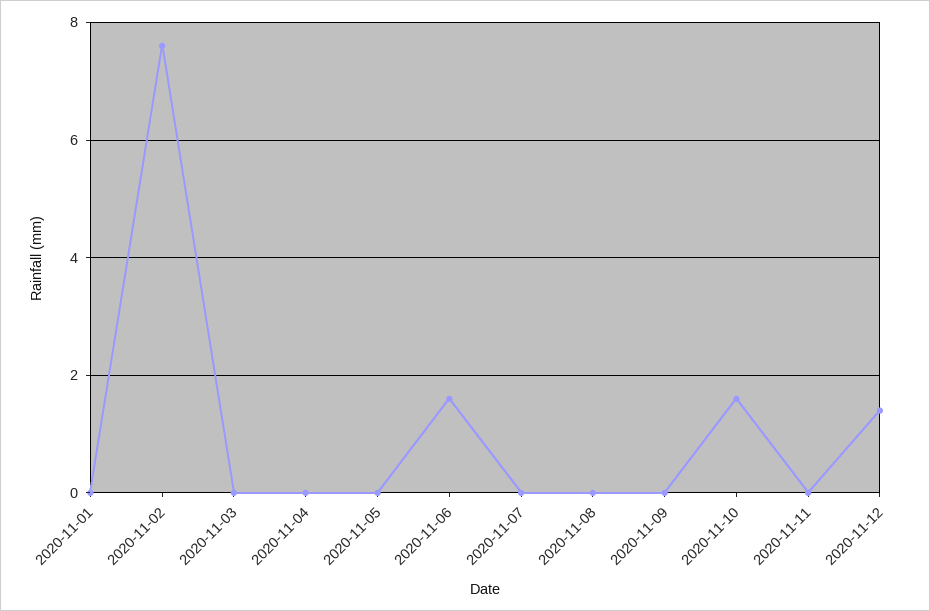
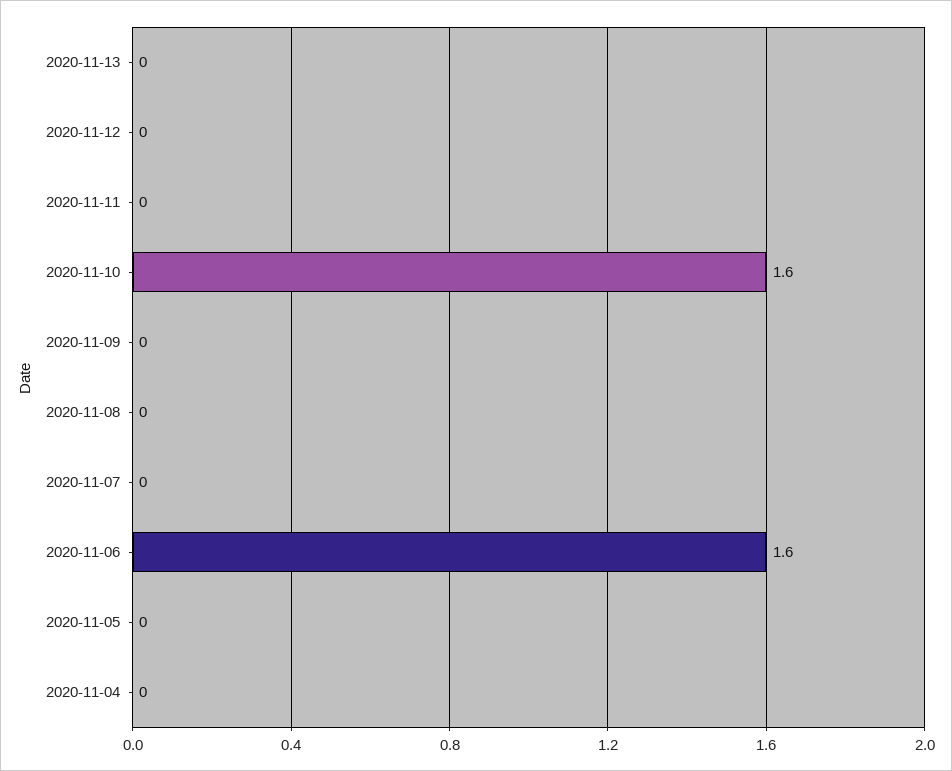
2020-11-01: 0 -> none
2020-11-02: 7.5 -> none
2020-11-03: 0 -> none
2020-11-12: 1.5 -> 0
2020-11-13: none -> 0

